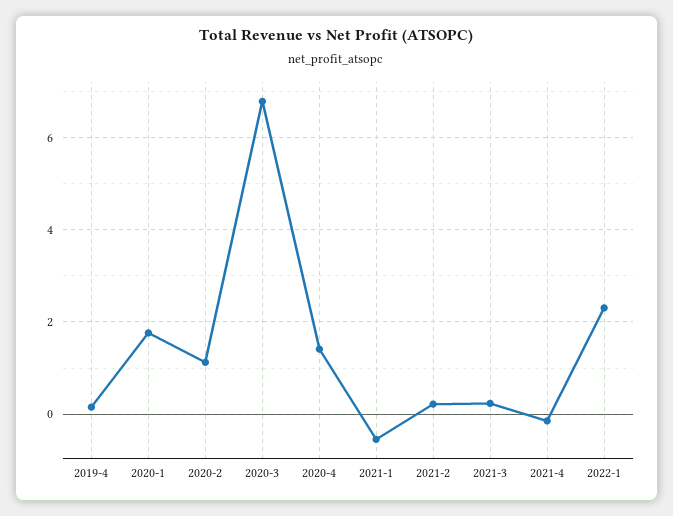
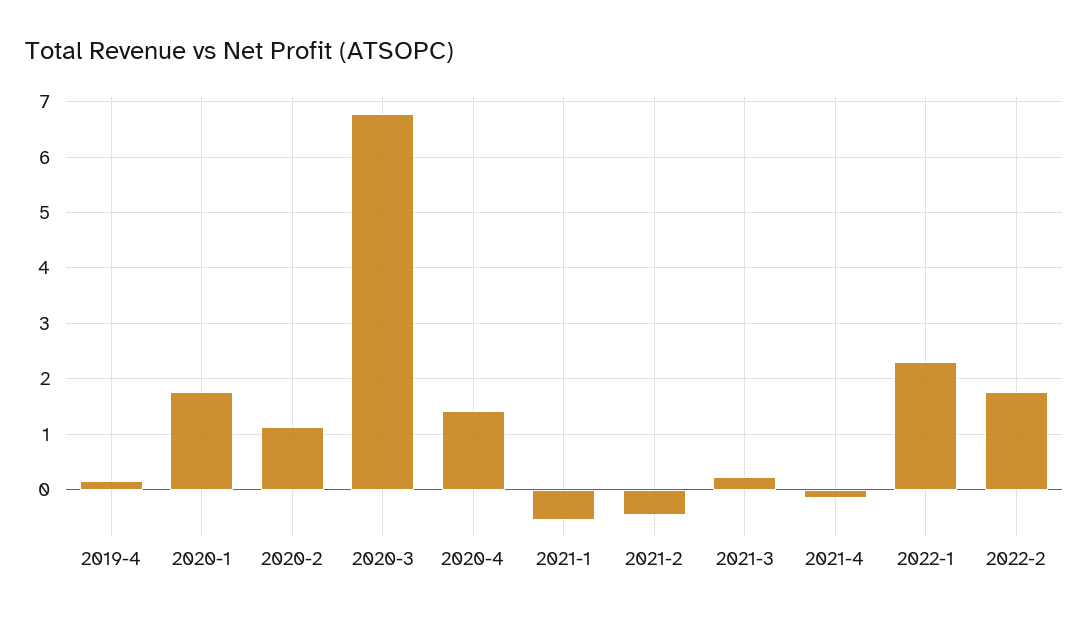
2021-2: 0.2 -> -0.4
2022-2: none -> 1.8

